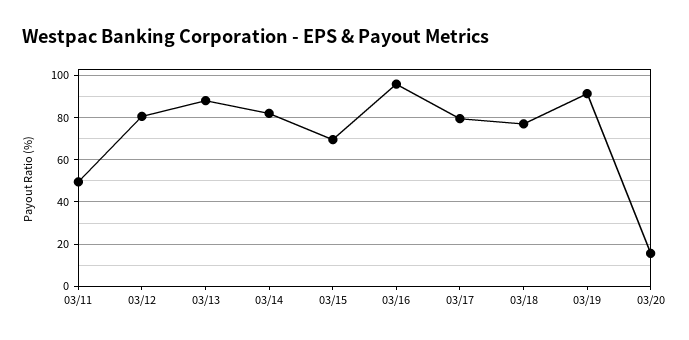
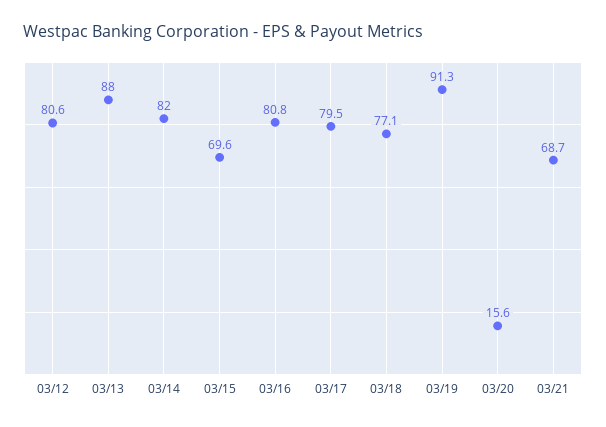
03/11: 50 -> none
03/16: 95 -> 80.8
03/21: none -> 68.7

